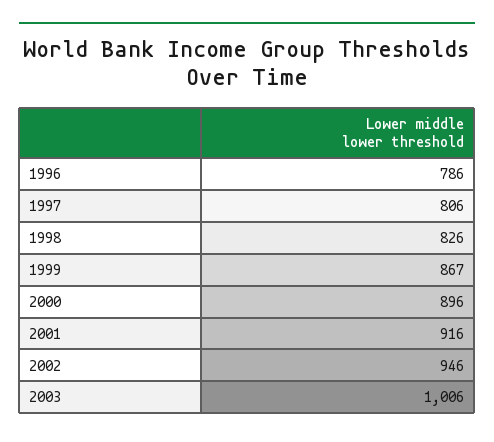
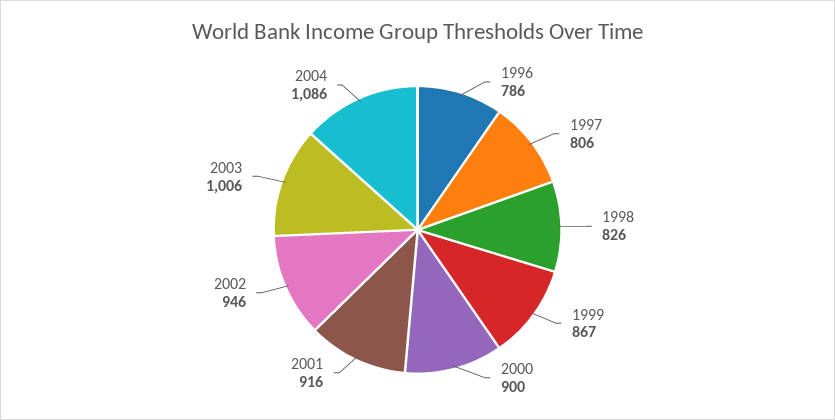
2000: 896 -> 900
2004: none -> 1086

